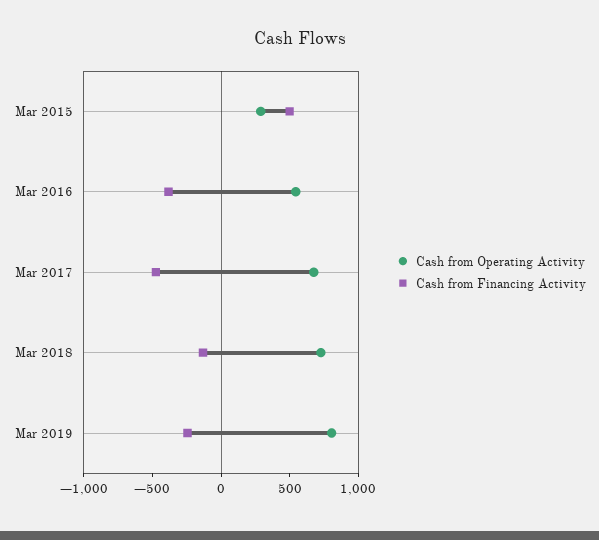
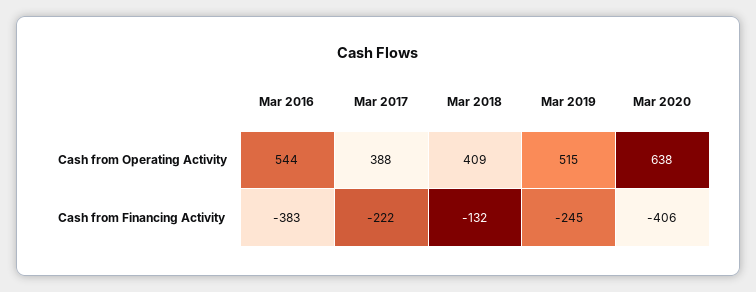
Cash from Operating Activity, Mar 2015: 300 -> none
Cash from Financing Activity, Mar 2015: 500 -> none
Cash from Operating Activity, Mar 2017: 700 -> 388
Cash from Financing Activity, Mar 2017: -500 -> -222
Cash from Operating Activity, Mar 2018: 700 -> 409
Cash from Operating Activity, Mar 2019: 800 -> 515
Cash from Operating Activity, Mar 2020: none -> 638
Cash from Financing Activity, Mar 2020: none -> -406

